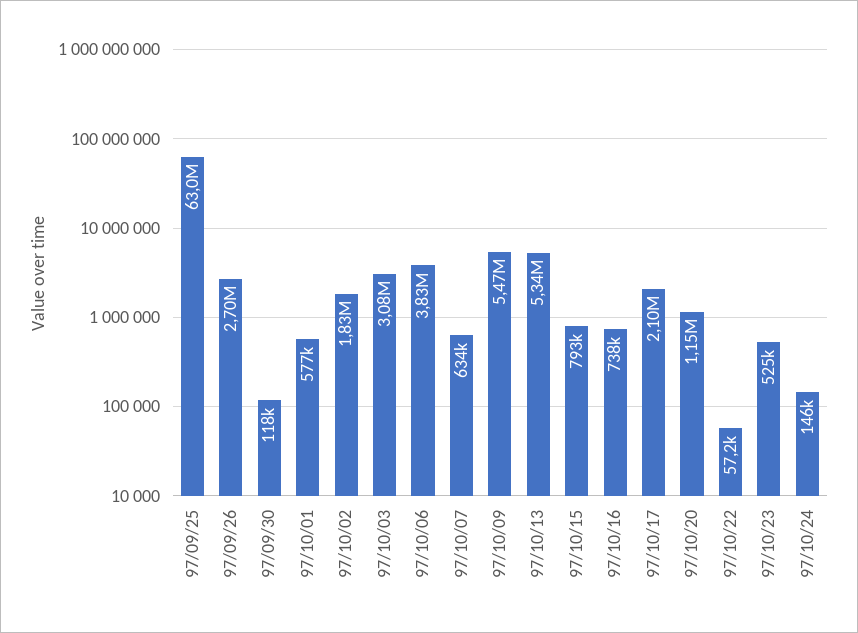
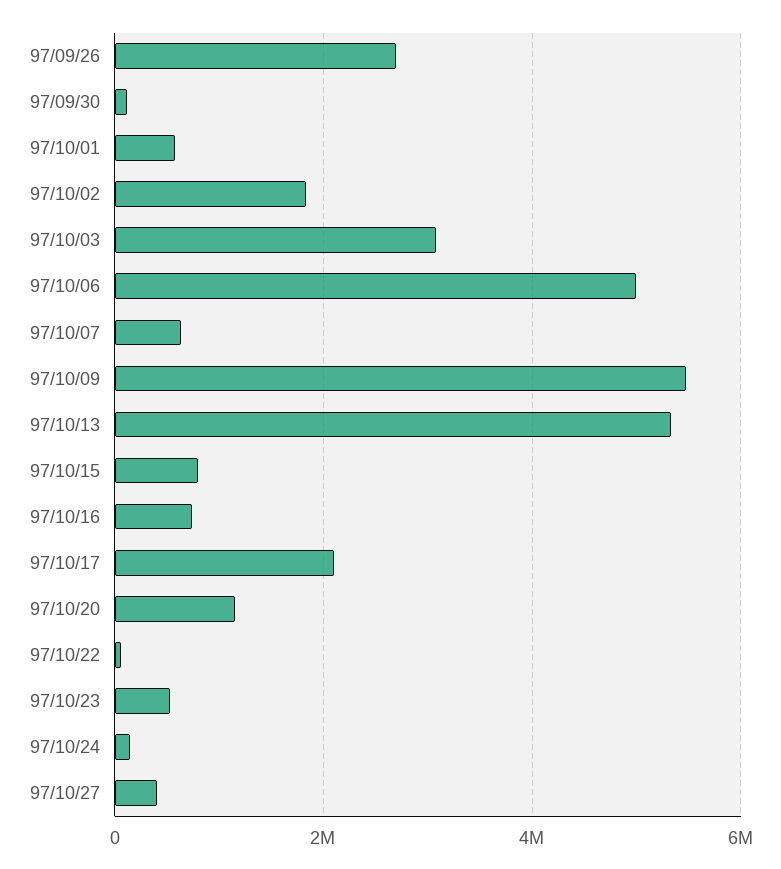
97/09/25: 63000000 -> none
97/10/06: 3830000 -> 5000000
97/10/27: none -> 400000

